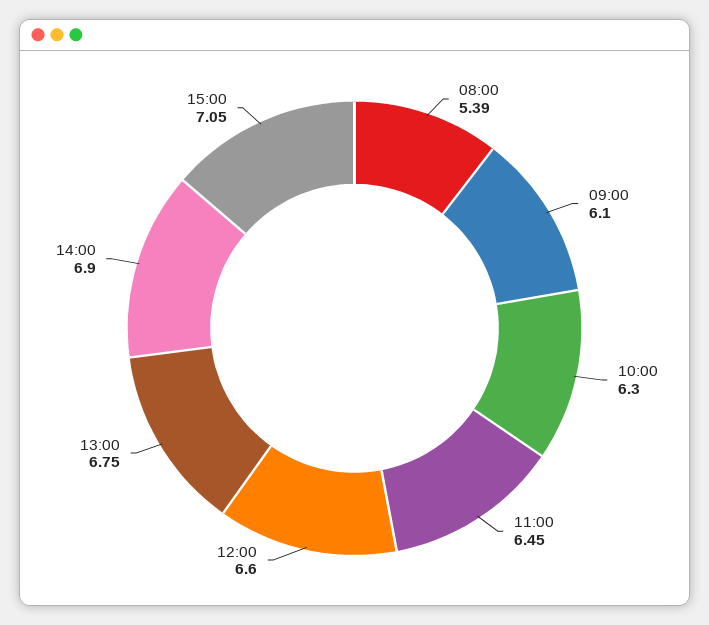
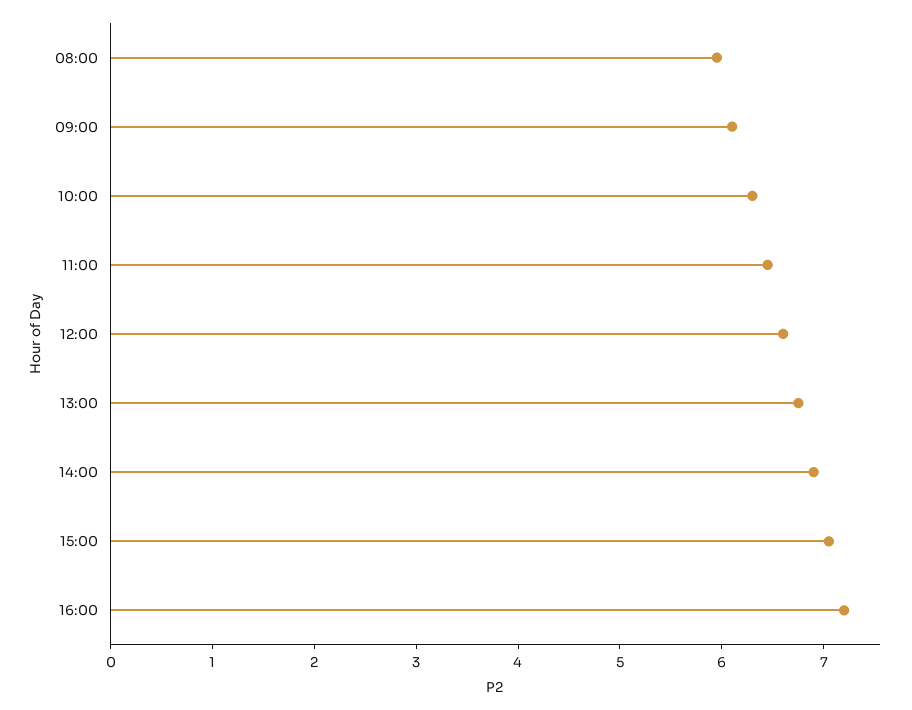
08:00: 5.39 -> 6
16:00: none -> 7.2

